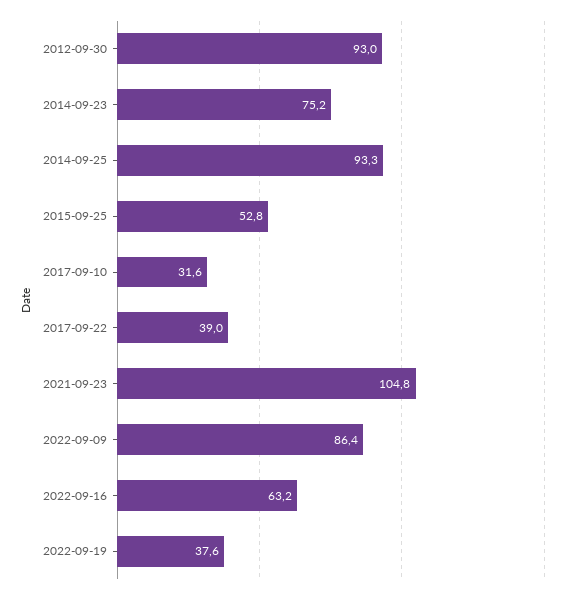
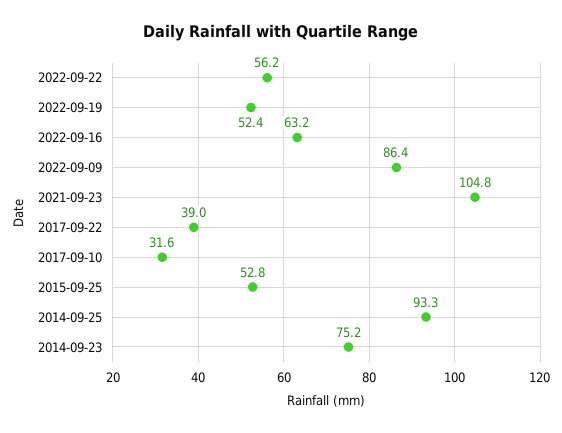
2012-09-30: 93 -> none
2022-09-19: 37.6 -> 52.4
2022-09-22: none -> 56.2

